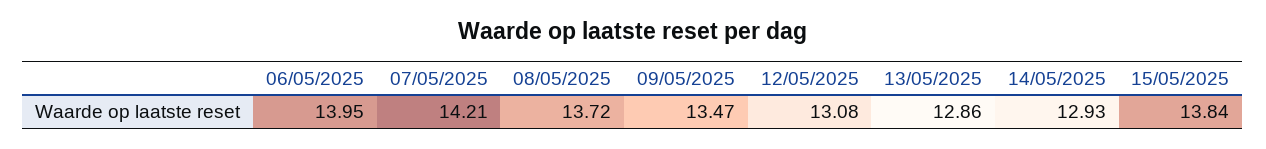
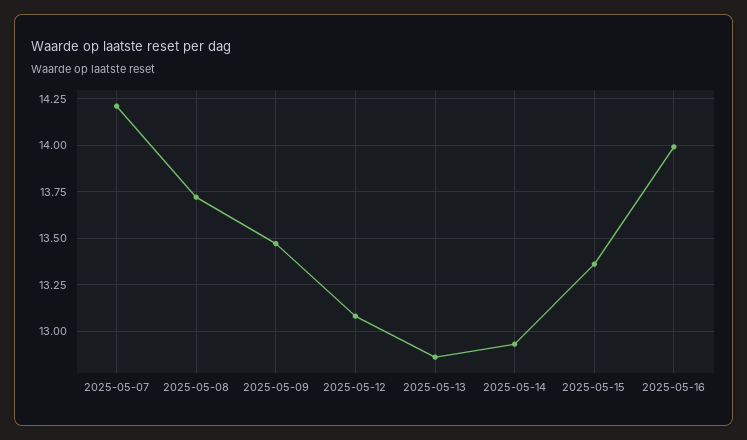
06/05/2025: 13.95 -> none
15/05/2025: 13.84 -> 13.35
2025-05-16: none -> 14

